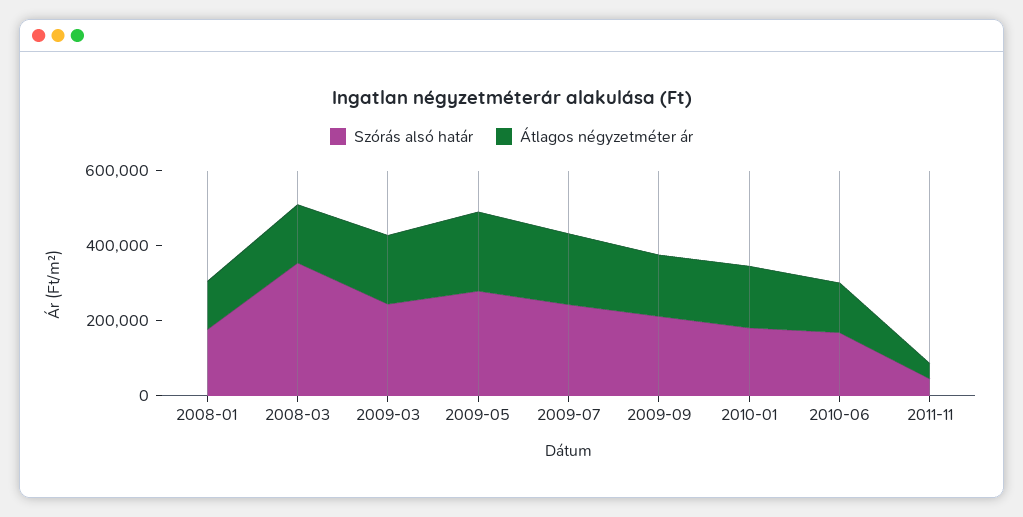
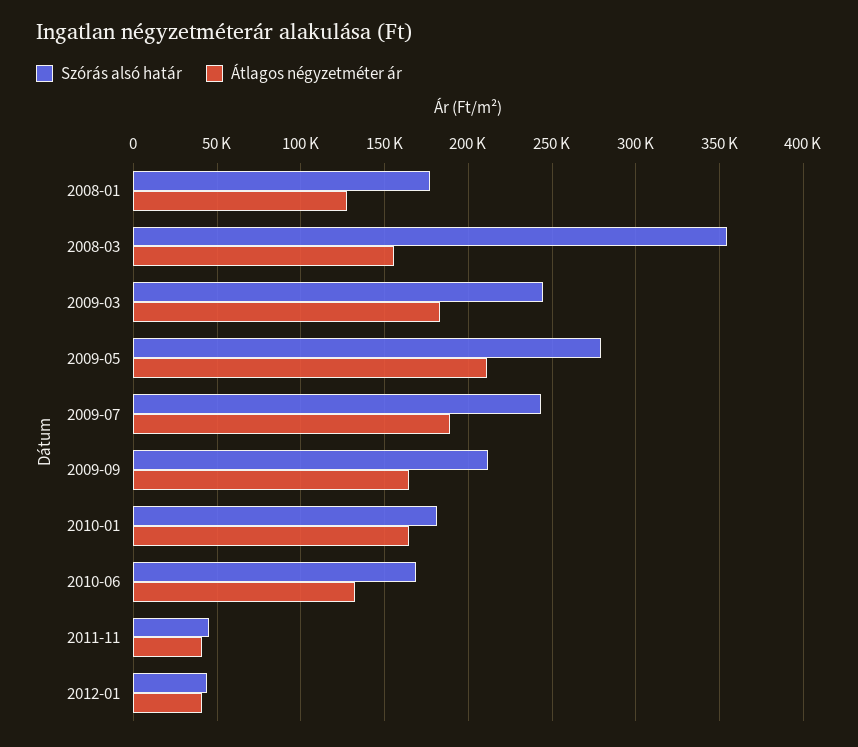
Szórás alsó határ, 2012-01: none -> 45000
Átlagos négyzetméter ár, 2012-01: none -> 40000

